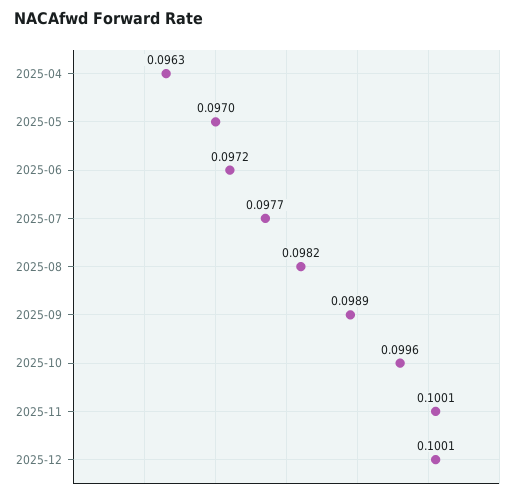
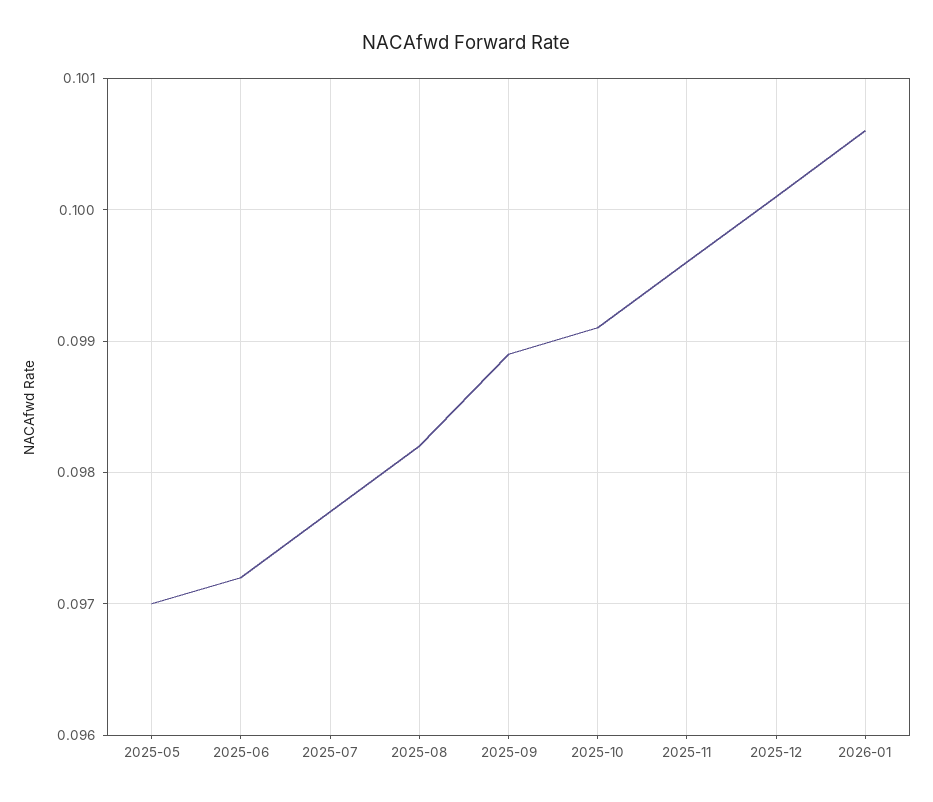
2025-04: 0.0963 -> none
2025-10: 0.0996 -> 0.0991
2025-11: 0.1001 -> 0.0996
2026-01: none -> 0.1006

